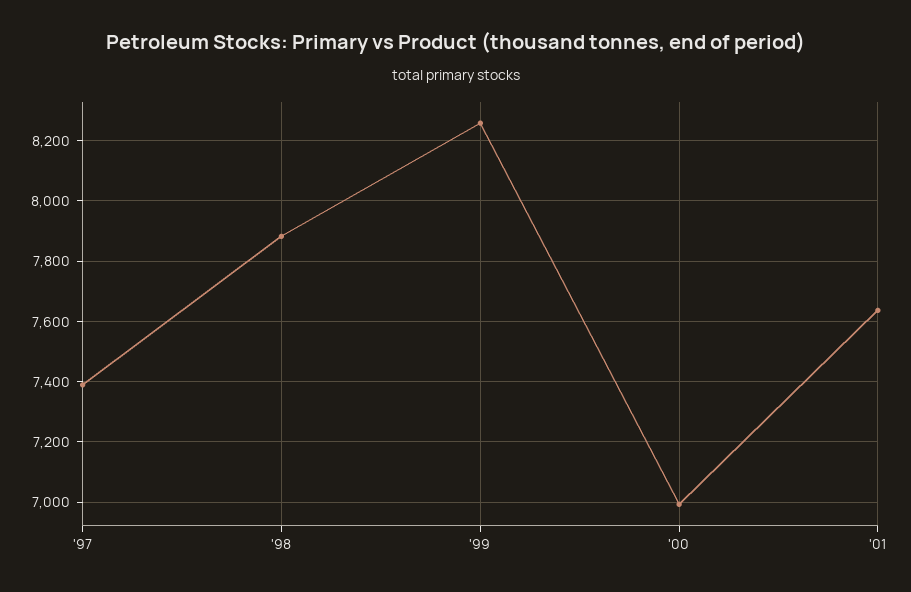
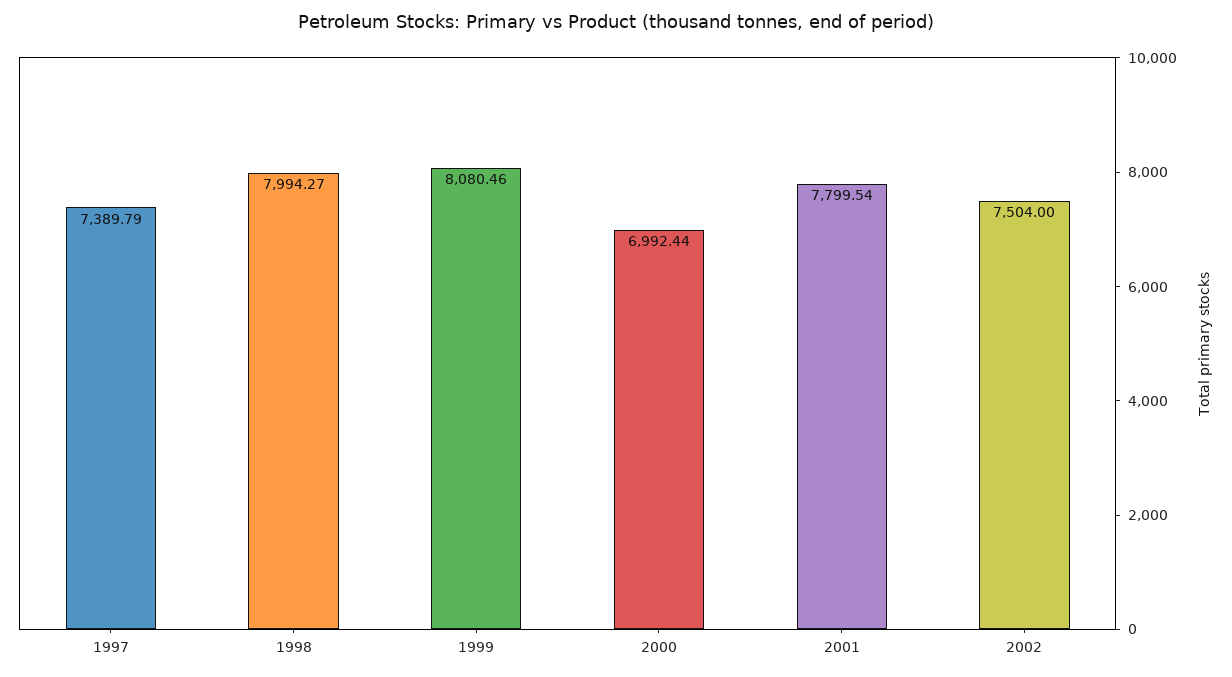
'98: 7880 -> 7994.27
'99: 8260 -> 8080.46
'01: 7640 -> 7799.54
2002: none -> 7504

